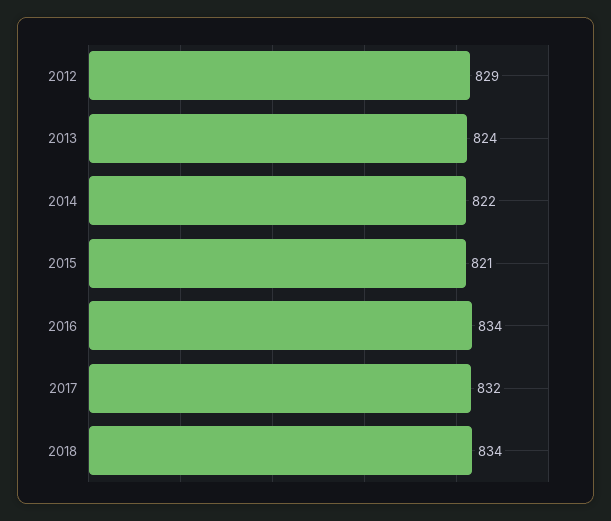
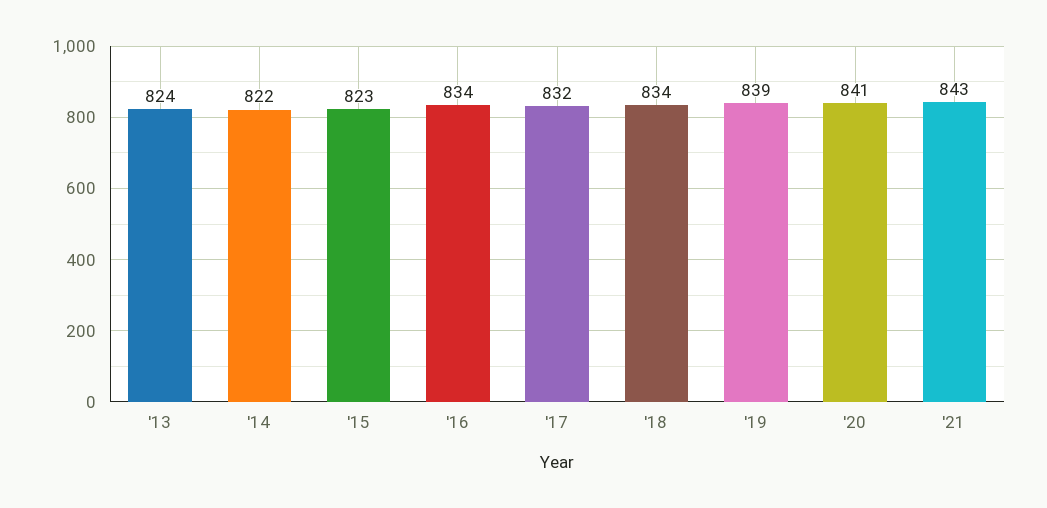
2012: 829 -> none
2015: 821 -> 823
'19: none -> 839
'20: none -> 841
'21: none -> 843

